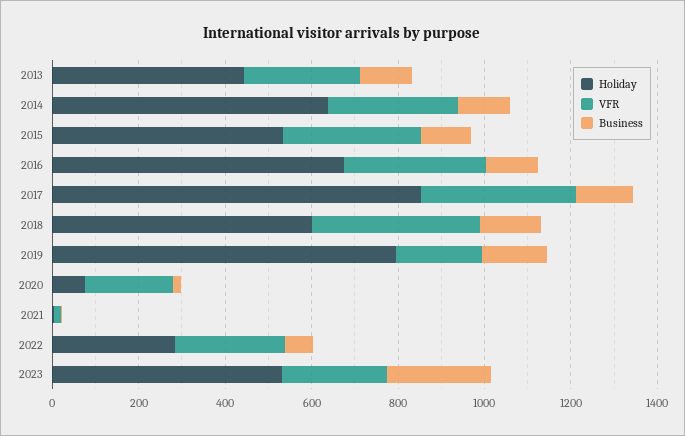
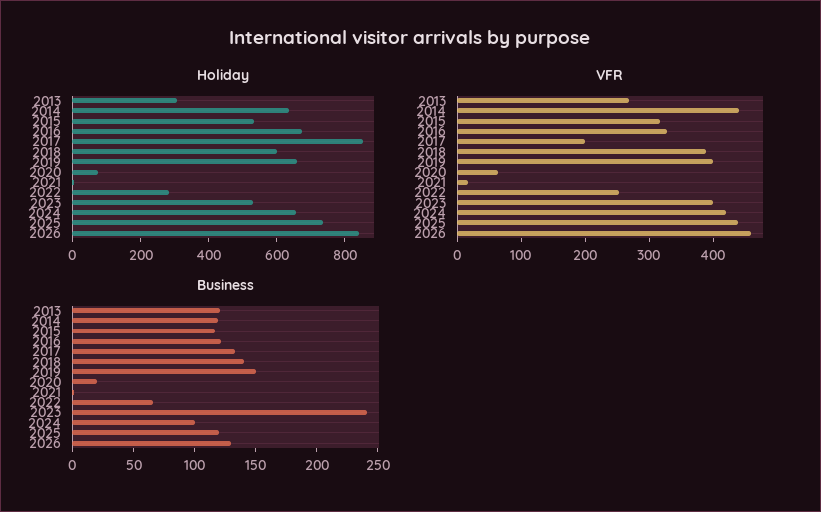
Holiday, 2013: 450 -> 300
VFR, 2014: 300 -> 440
VFR, 2017: 350 -> 200
Holiday, 2019: 800 -> 650
VFR, 2019: 200 -> 400
VFR, 2020: 200 -> 60
VFR, 2023: 250 -> 400
Holiday, 2024: none -> 650
Holiday, 2025: none -> 750
Holiday, 2026: none -> 850
VFR, 2024: none -> 420
VFR, 2025: none -> 440
VFR, 2026: none -> 460
Business, 2024: none -> 100
Business, 2025: none -> 120
Business, 2026: none -> 130

